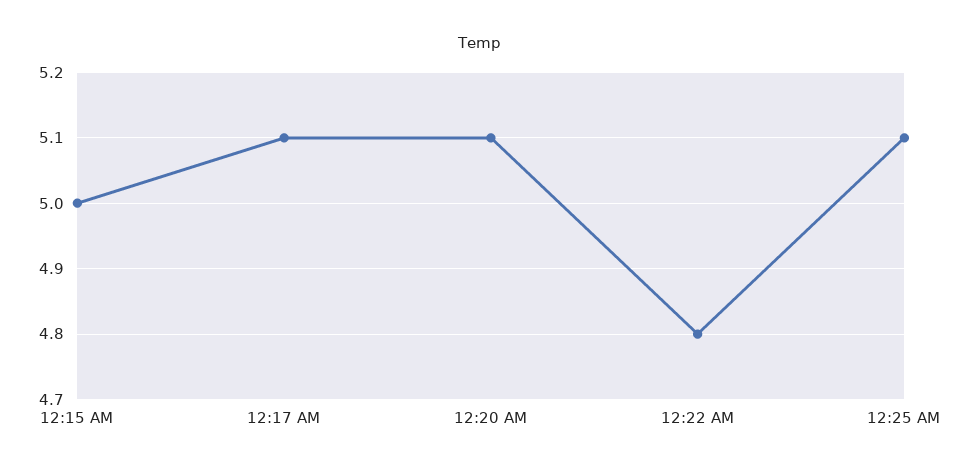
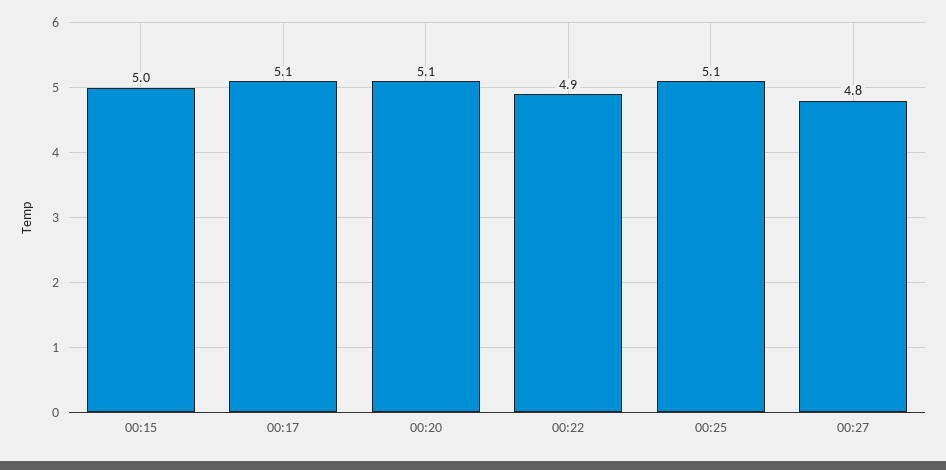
12:22 AM: 4.8 -> 4.9
00:27: none -> 4.8

